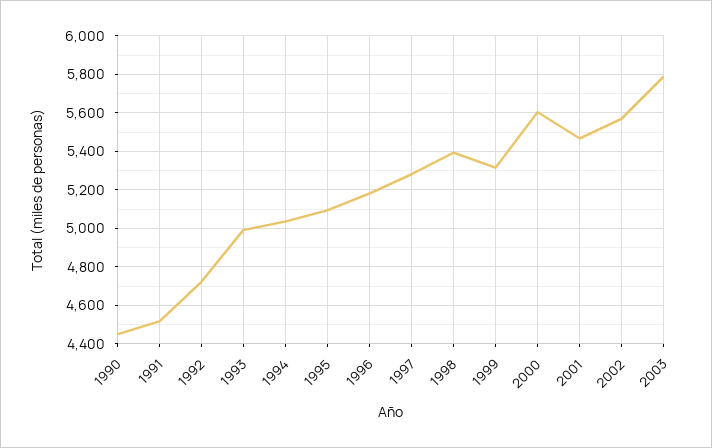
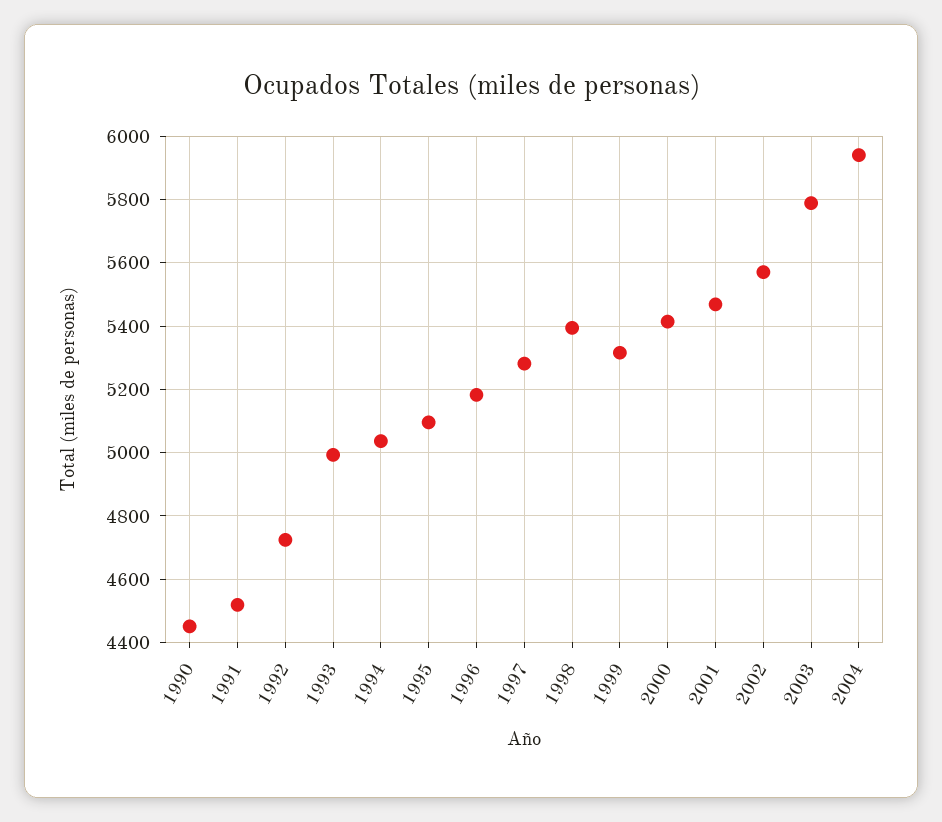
2000: 5600 -> 5420
2004: none -> 5940

